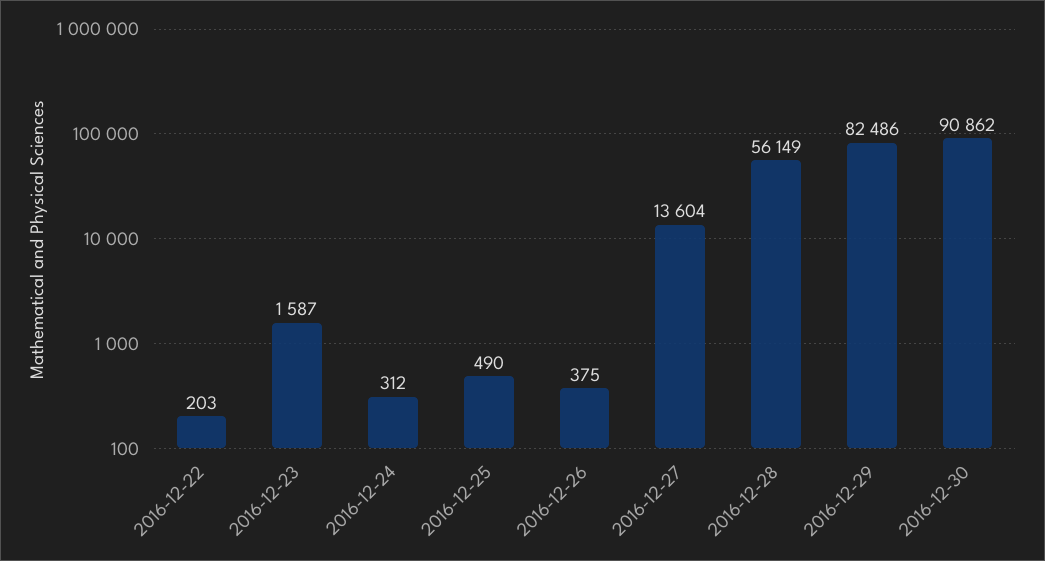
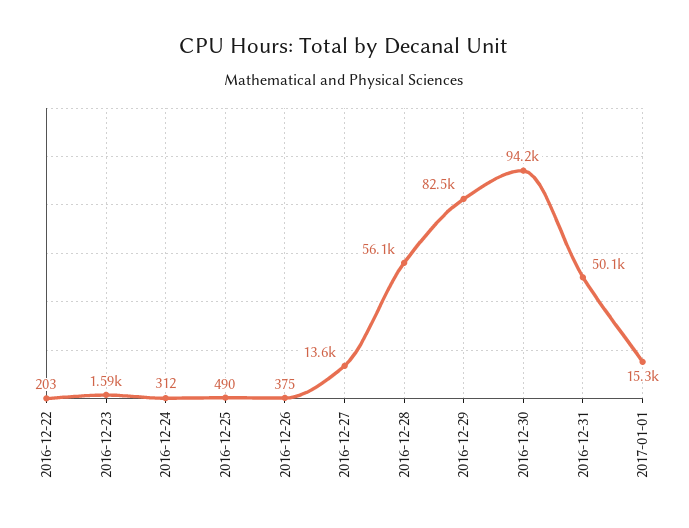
2016-12-30: 90862 -> 94200
2016-12-31: none -> 50100
2017-01-01: none -> 15300

